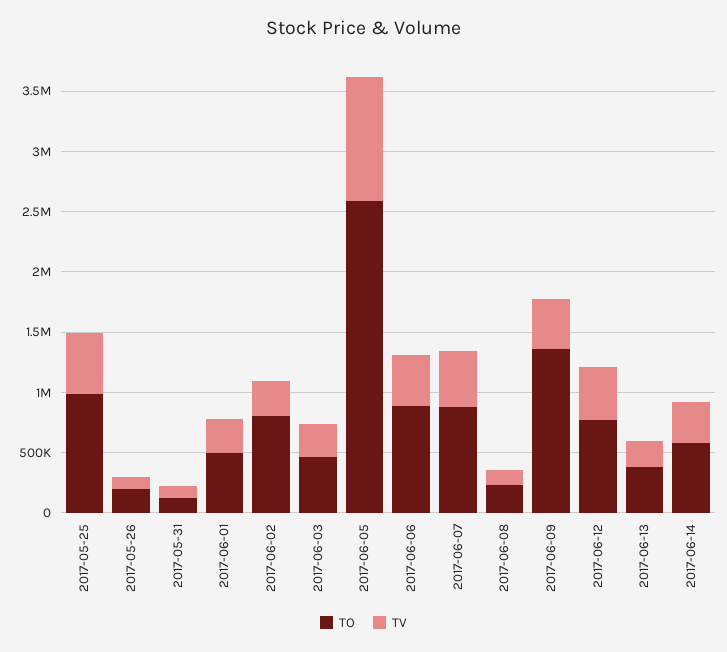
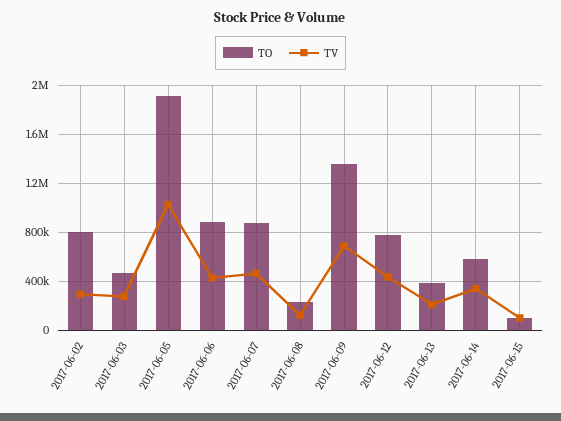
TO, 2017-05-25: 1000000 -> none
TV, 2017-05-25: 500000 -> none
TO, 2017-05-26: 200000 -> none
TV, 2017-05-26: 100000 -> none
TO, 2017-05-31: 100000 -> none
TV, 2017-05-31: 100000 -> none
TO, 2017-06-01: 500000 -> none
TV, 2017-06-01: 300000 -> none
TO, 2017-06-05: 2600000 -> 1900000
TV, 2017-06-09: 400000 -> 700000
TO, 2017-06-15: none -> 100000
TV, 2017-06-15: none -> 100000

